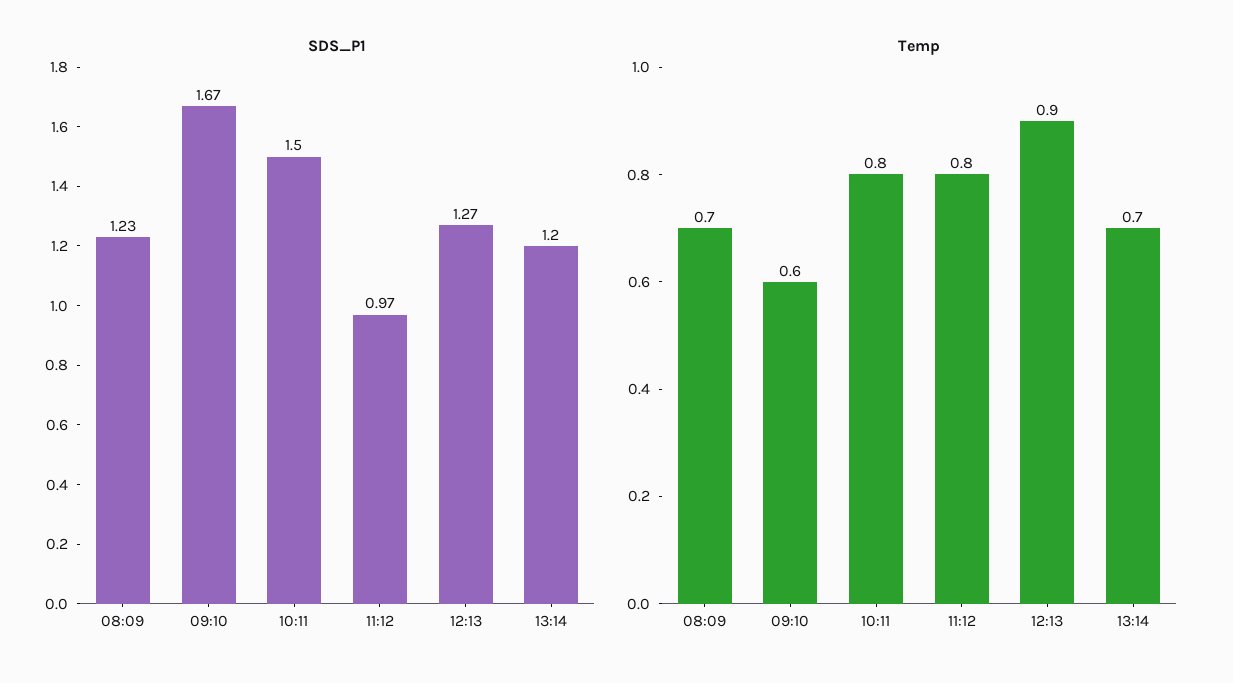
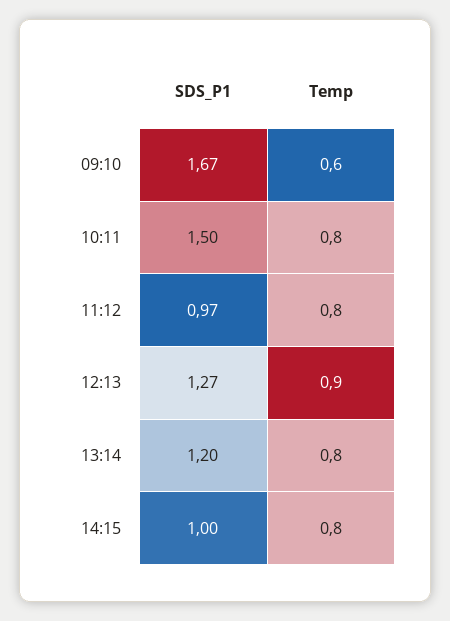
SDS_P1, 08:09: 1.23 -> none
Temp, 08:09: 0.7 -> none
Temp, 13:14: 0.7 -> 0.8
SDS_P1, 14:15: none -> 1
Temp, 14:15: none -> 0.8

